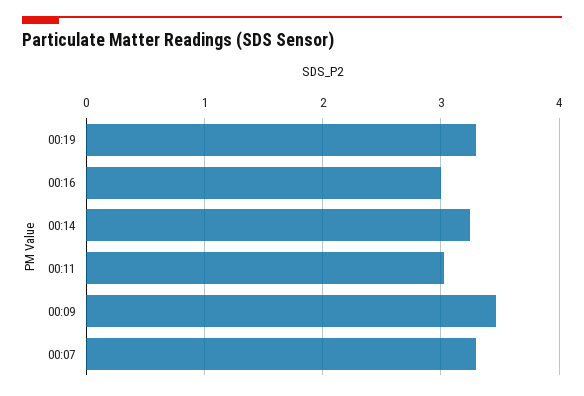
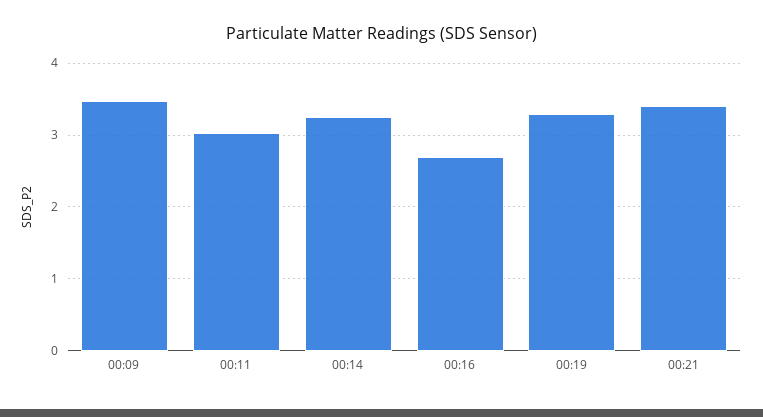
00:16: 3 -> 2.7
00:07: 3.3 -> none
00:21: none -> 3.4

